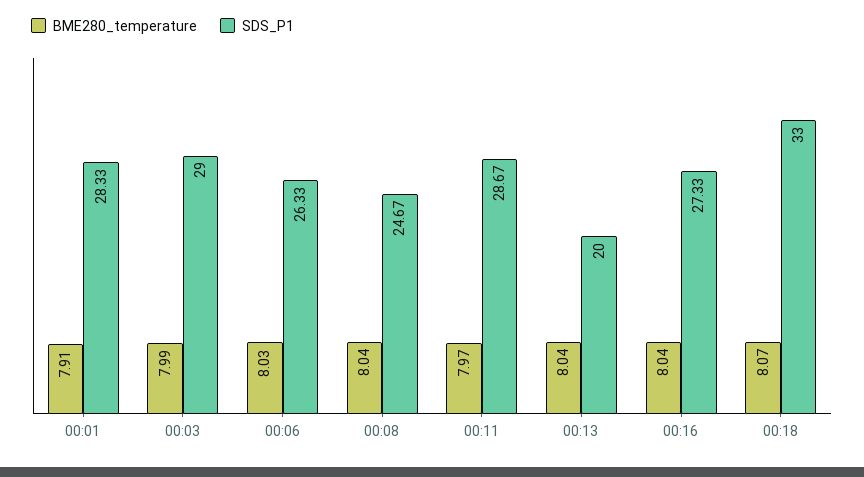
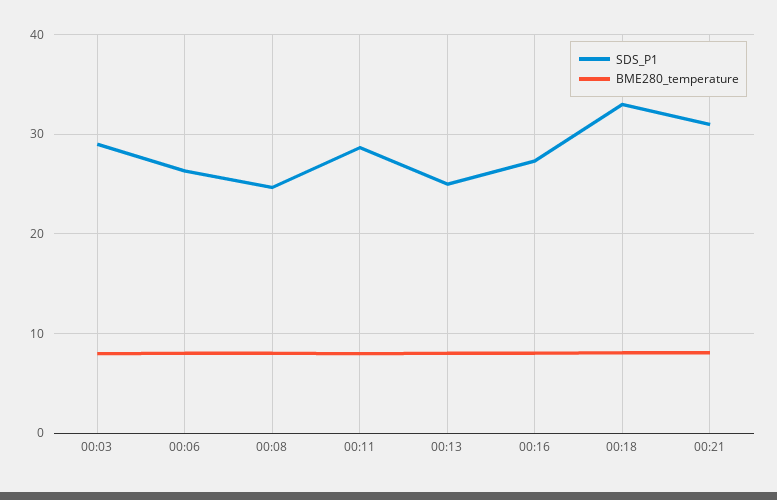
BME280_temperature, 00:01: 7.91 -> none
SDS_P1, 00:01: 28.33 -> none
SDS_P1, 00:13: 20 -> 25
SDS_P1, 00:21: none -> 31
BME280_temperature, 00:21: none -> 8

